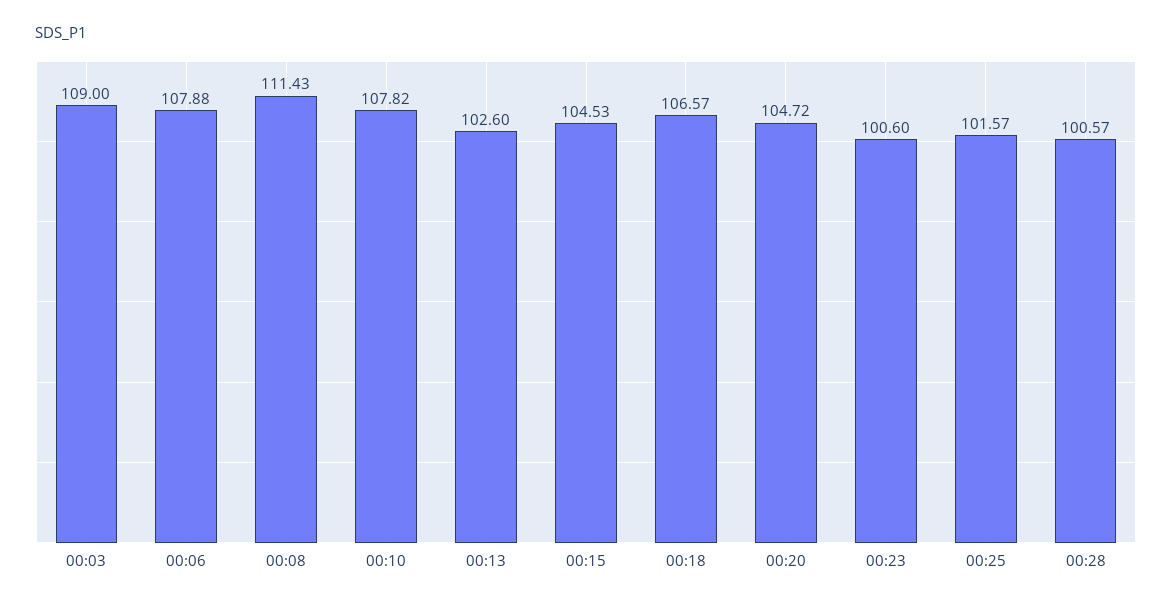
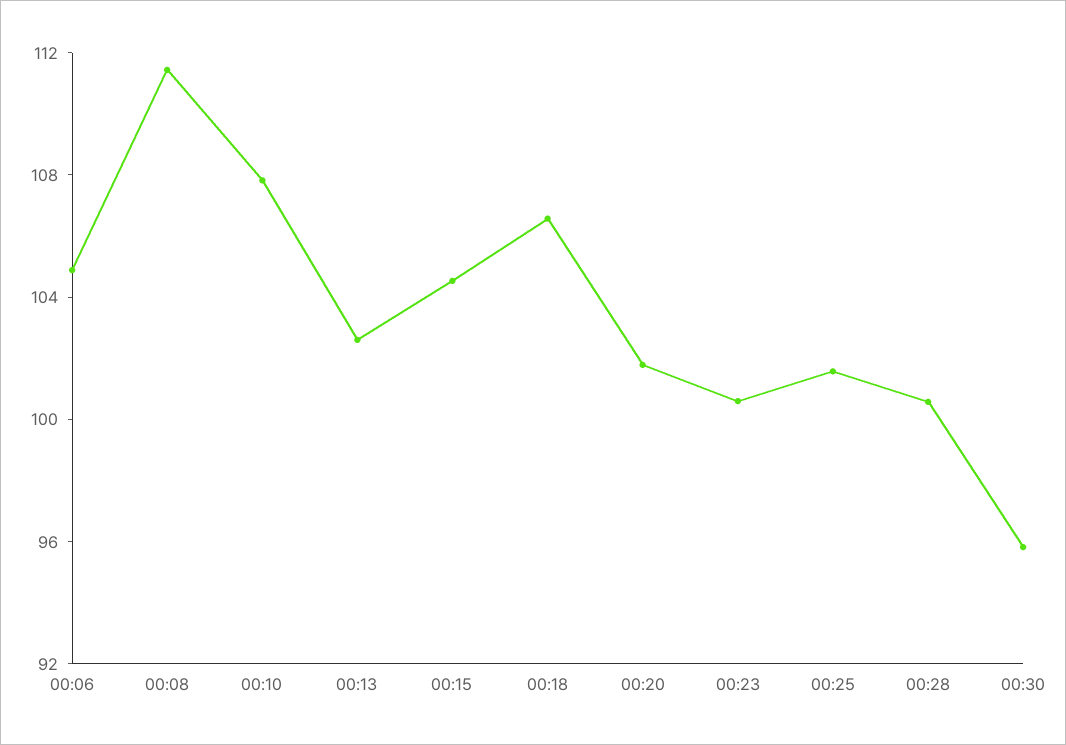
00:03: 109 -> none
00:06: 107.88 -> 105
00:20: 104.72 -> 102
00:30: none -> 96

